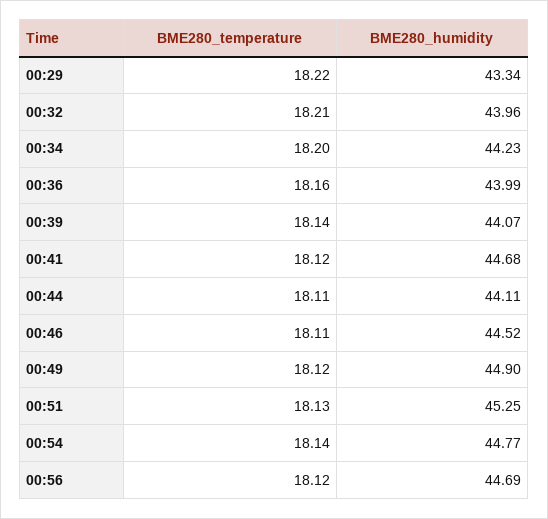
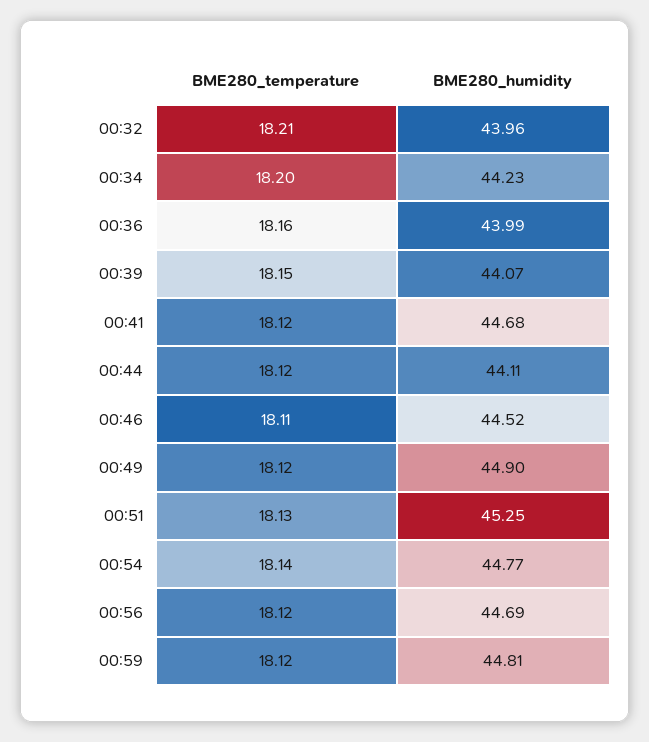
BME280_temperature, 00:29: 18.22 -> none
BME280_humidity, 00:29: 43.34 -> none
BME280_temperature, 00:39: 18.14 -> 18.15
BME280_temperature, 00:44: 18.11 -> 18.12
BME280_temperature, 00:59: none -> 18.12
BME280_humidity, 00:59: none -> 44.81

